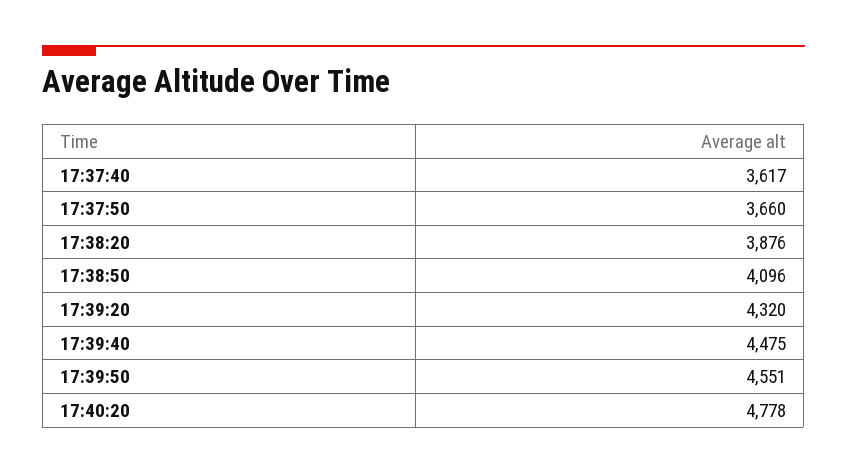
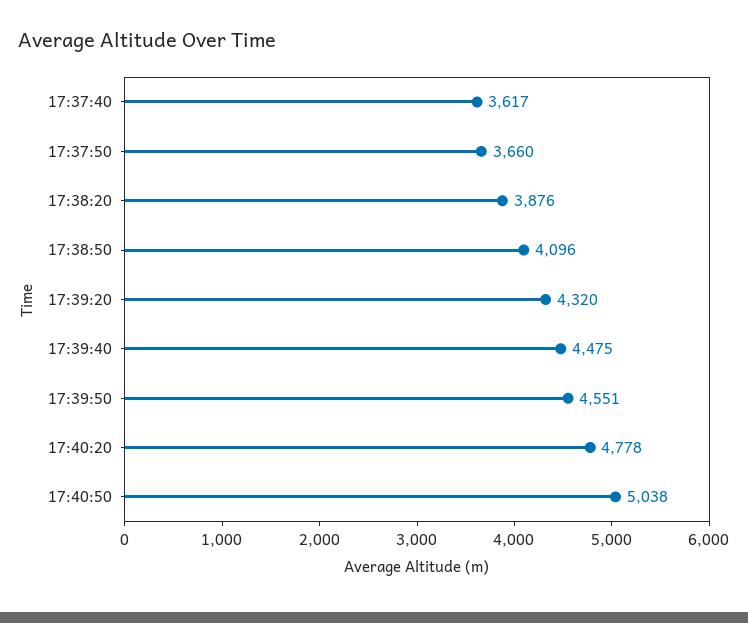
17:40:50: none -> 5038

